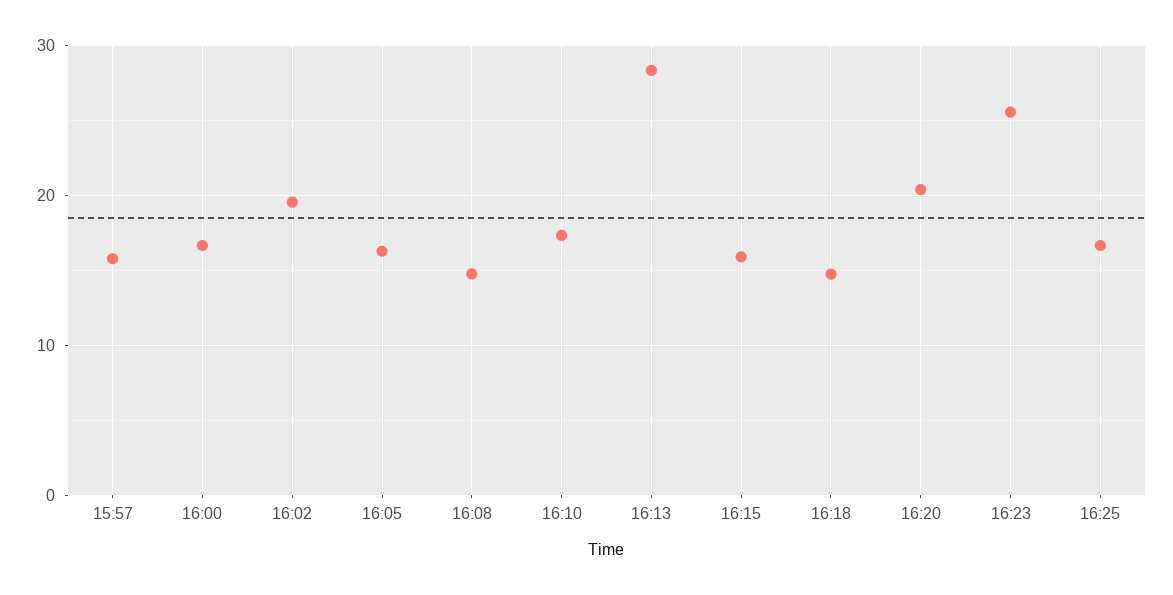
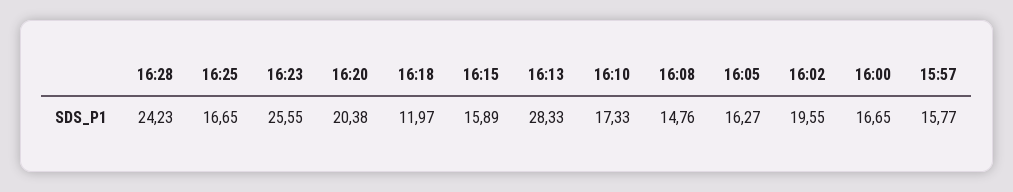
16:18: 15 -> 11.97
16:28: none -> 24.23

